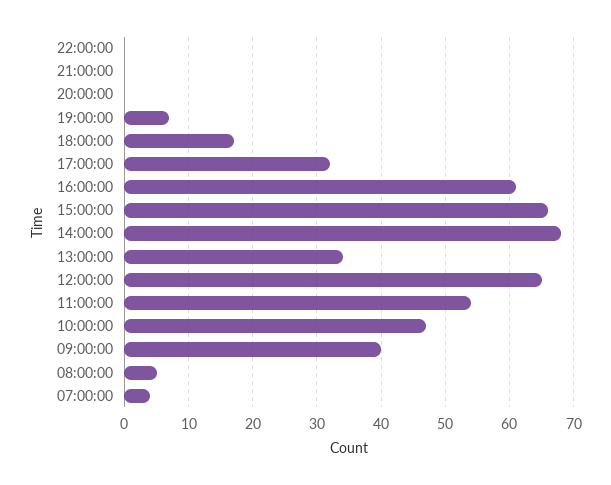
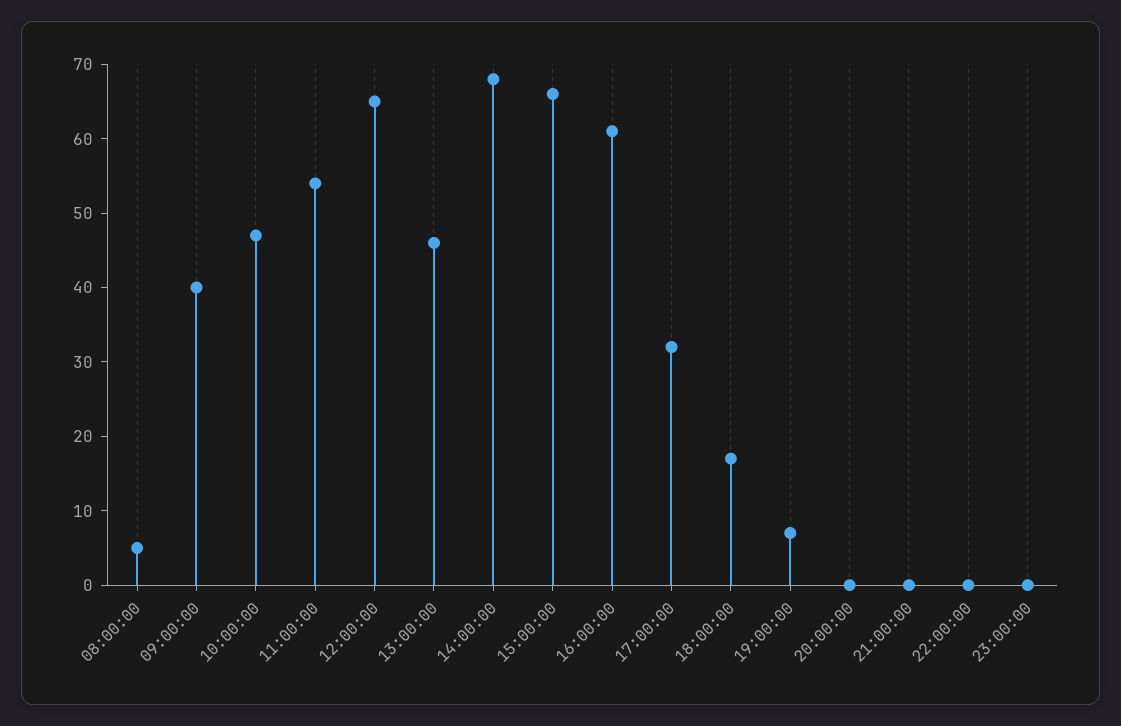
13:00:00: 34 -> 45
07:00:00: 4 -> none
23:00:00: none -> 0

